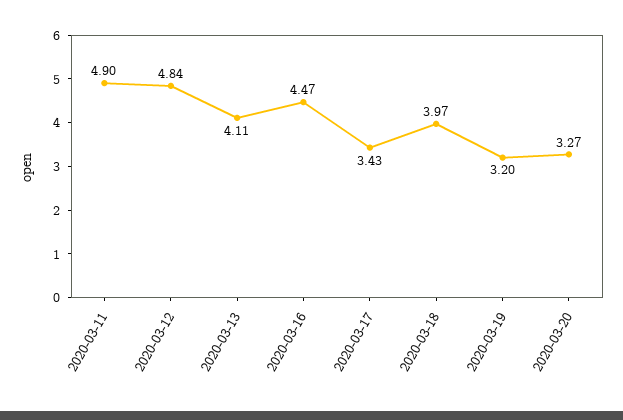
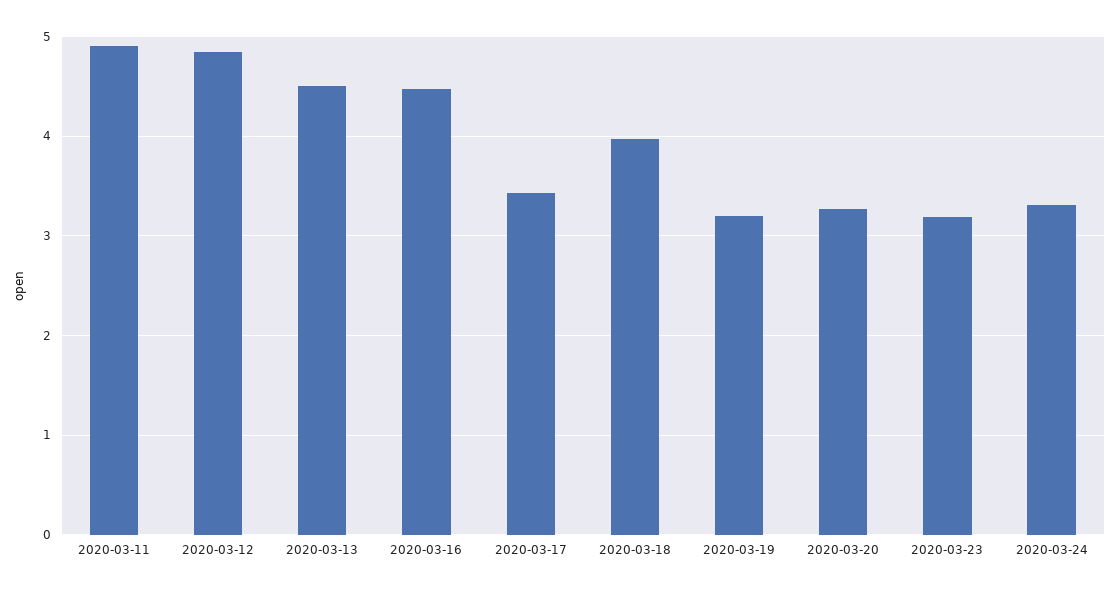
2020-03-13: 4.11 -> 4.5
2020-03-23: none -> 3.2
2020-03-24: none -> 3.3

